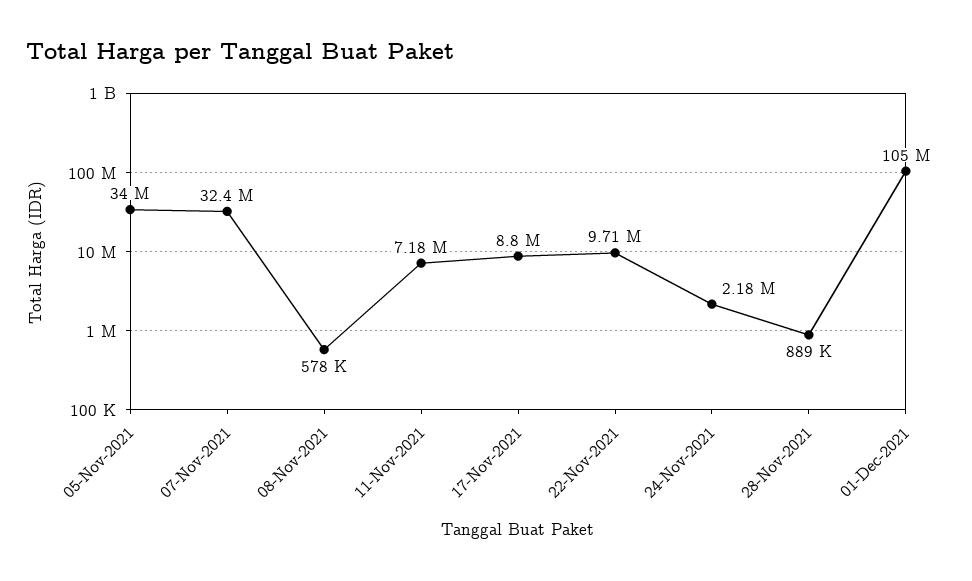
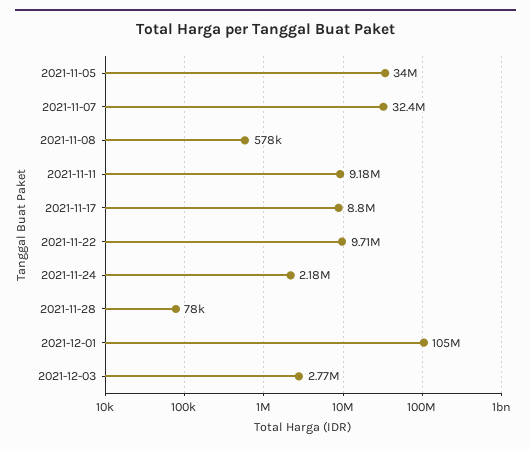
11-Nov-2021: 7180000 -> 9180000
28-Nov-2021: 889000 -> 78000
2021-12-03: none -> 2770000

